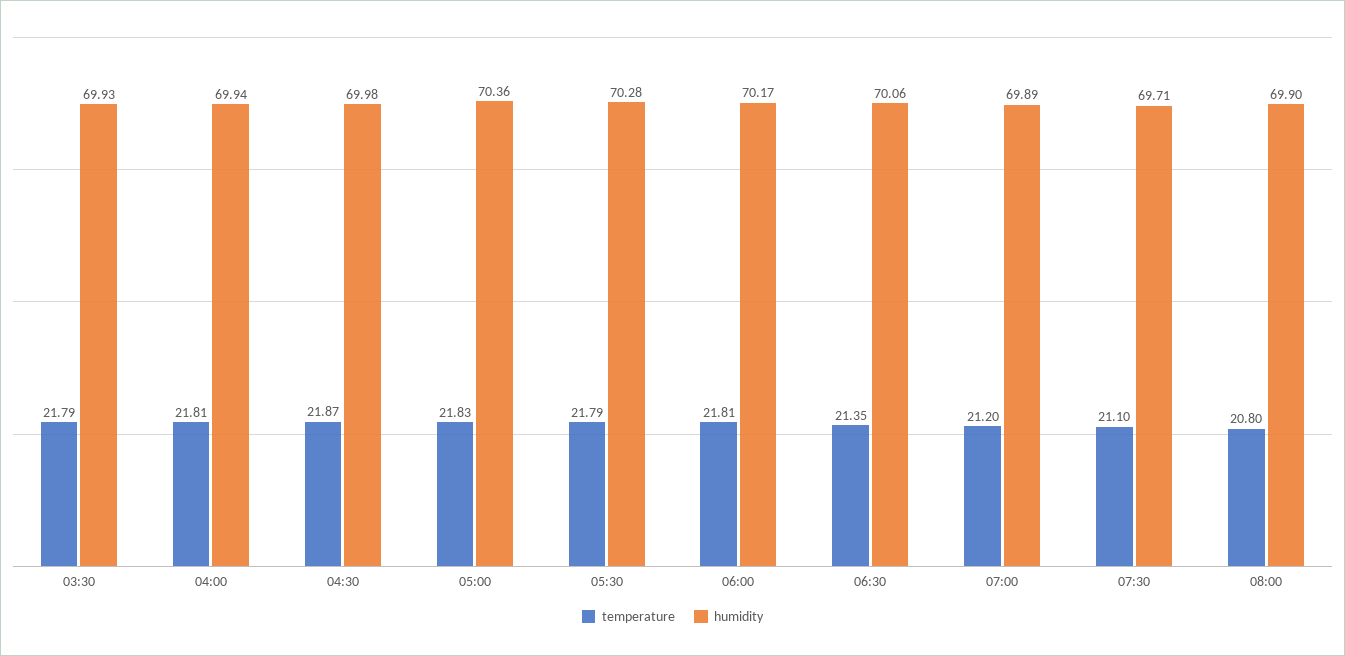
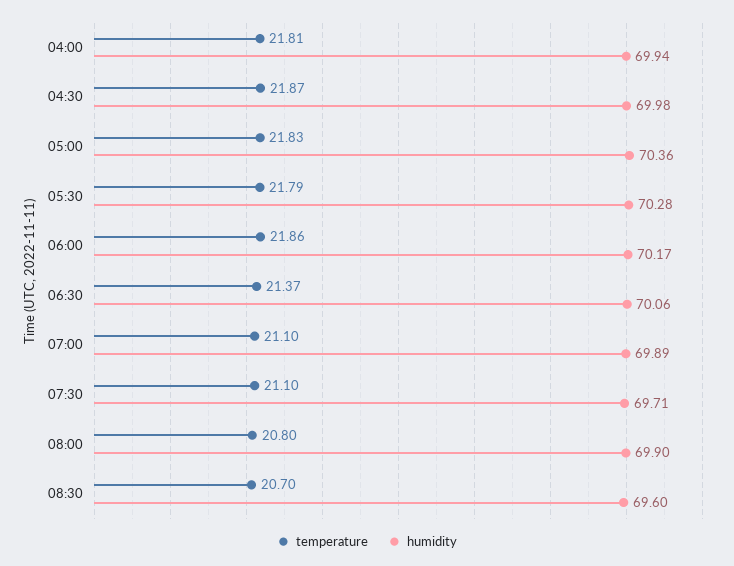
temperature, 03:30: 21.79 -> none
humidity, 03:30: 69.93 -> none
temperature, 06:00: 21.81 -> 21.86
temperature, 06:30: 21.35 -> 21.37
temperature, 07:00: 21.2 -> 21.1
temperature, 08:30: none -> 20.7
humidity, 08:30: none -> 69.6

